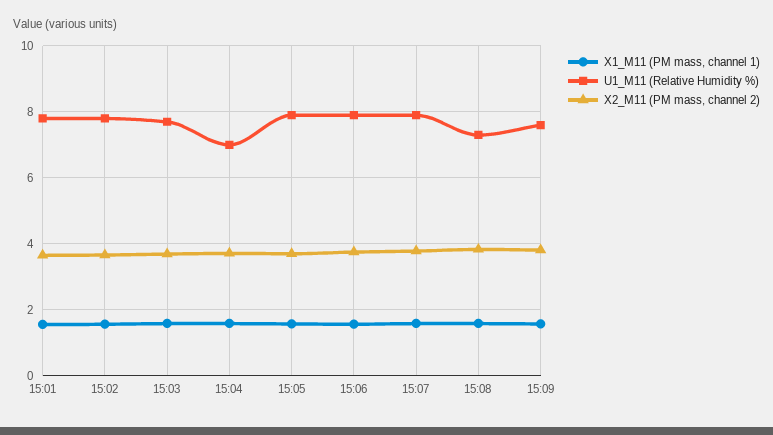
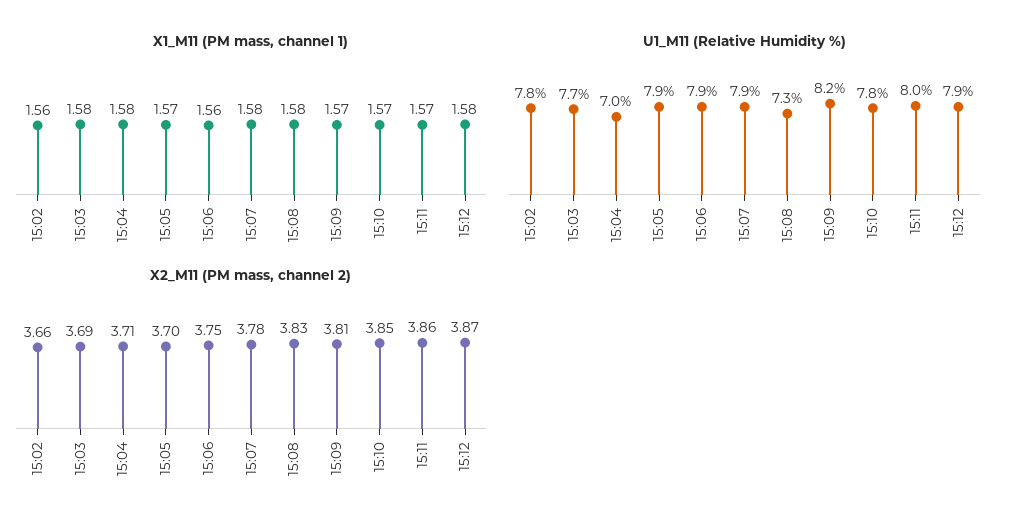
X1_M11 (PM mass, channel 1), 15:01: 1.6 -> none
U1_M11 (Relative Humidity %), 15:01: 7.8 -> none
X2_M11 (PM mass, channel 2), 15:01: 3.6 -> none
U1_M11 (Relative Humidity %), 15:09: 7.6 -> 8.2
X1_M11 (PM mass, channel 1), 15:10: none -> 1.57
X1_M11 (PM mass, channel 1), 15:11: none -> 1.57
X1_M11 (PM mass, channel 1), 15:12: none -> 1.58
U1_M11 (Relative Humidity %), 15:10: none -> 7.8
U1_M11 (Relative Humidity %), 15:11: none -> 8
U1_M11 (Relative Humidity %), 15:12: none -> 7.9
X2_M11 (PM mass, channel 2), 15:10: none -> 3.85
X2_M11 (PM mass, channel 2), 15:11: none -> 3.86
X2_M11 (PM mass, channel 2), 15:12: none -> 3.87

